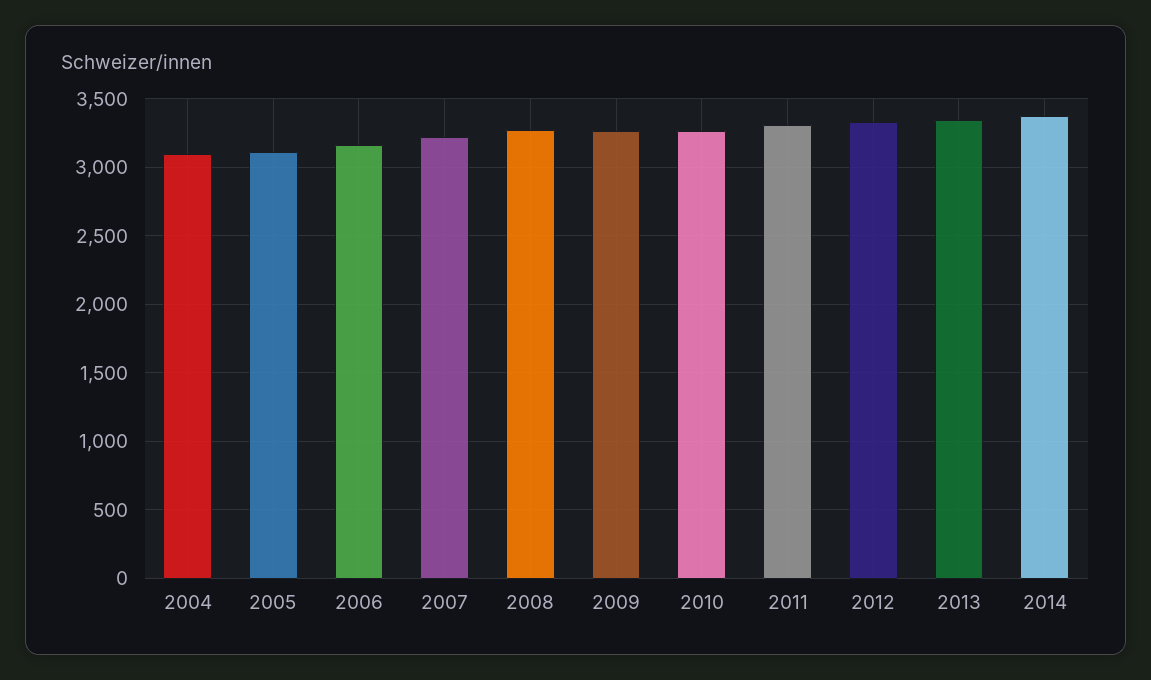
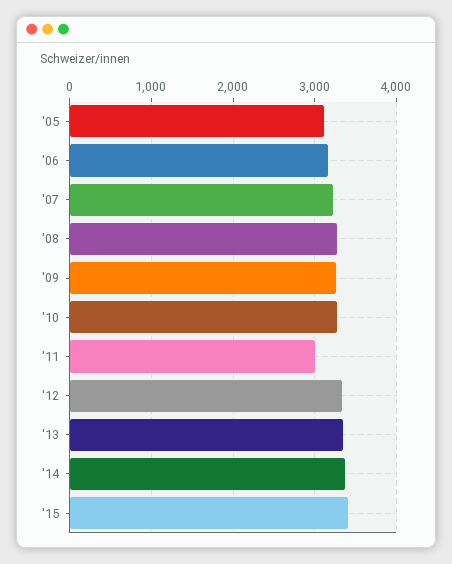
2004: 3100 -> none
2011: 3300 -> 3000
'15: none -> 3400

